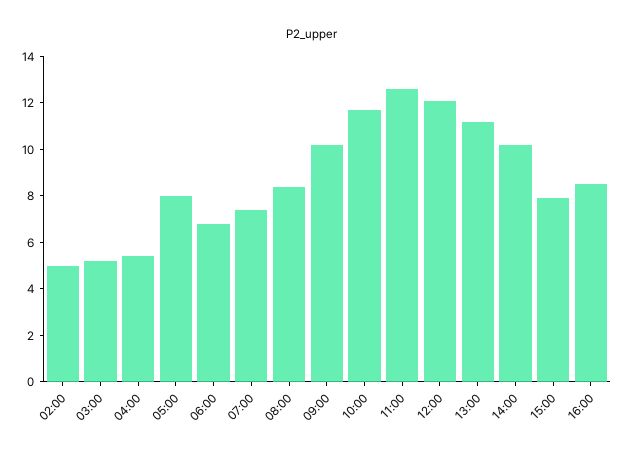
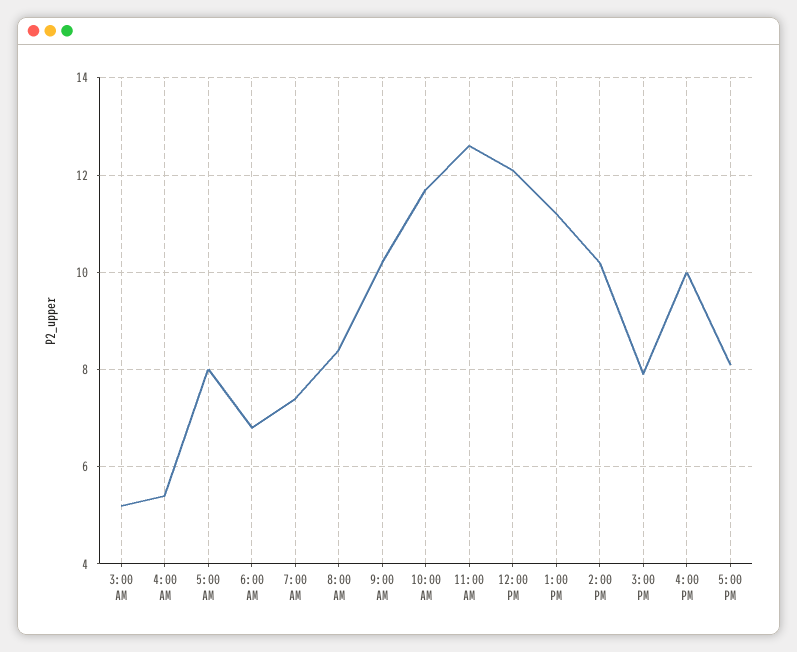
02:00: 5 -> none
16:00: 8.5 -> 10
5:00 PM: none -> 8

